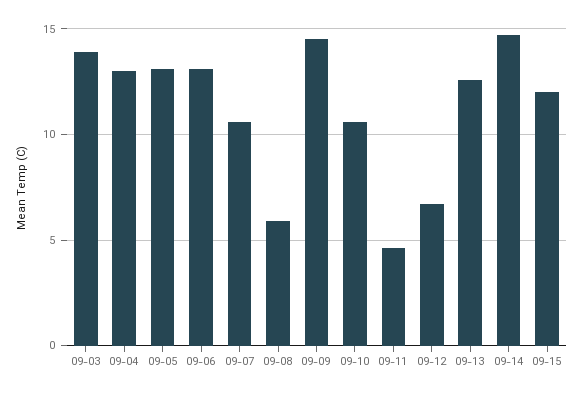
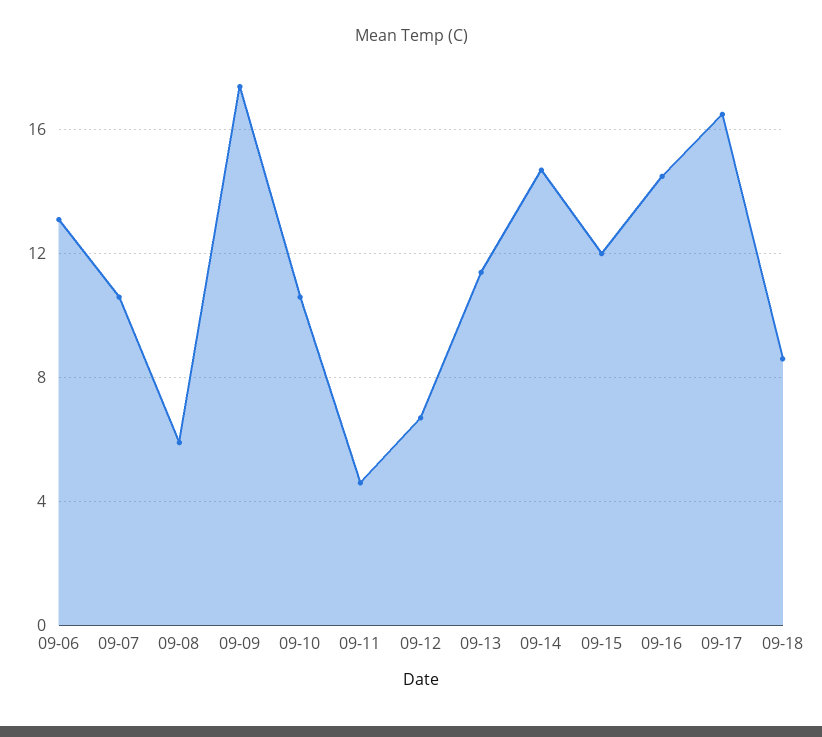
09-03: 14 -> none
09-04: 13 -> none
09-05: 13 -> none
09-09: 14.5 -> 17.5
09-13: 12.5 -> 11.5
09-16: none -> 14.5
09-17: none -> 16.5
09-18: none -> 8.5

